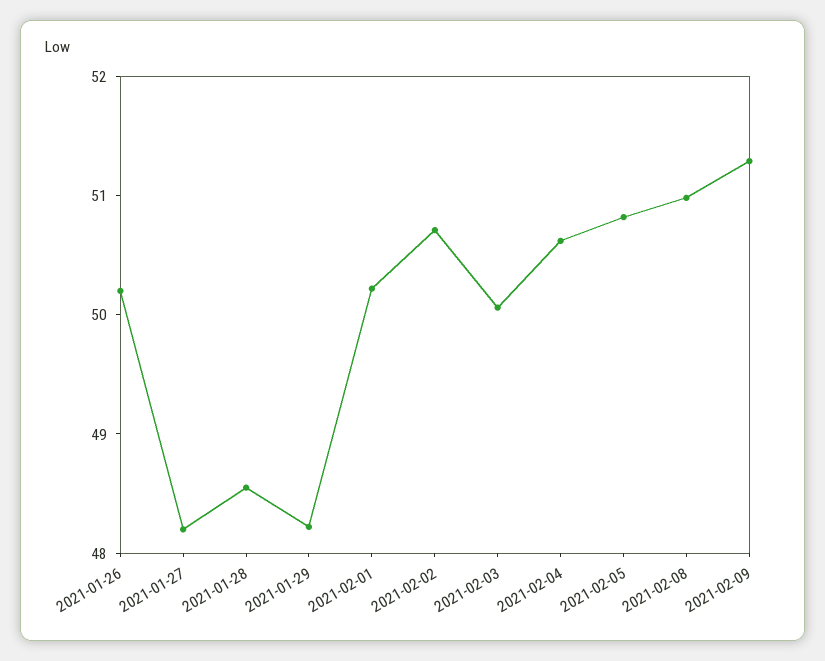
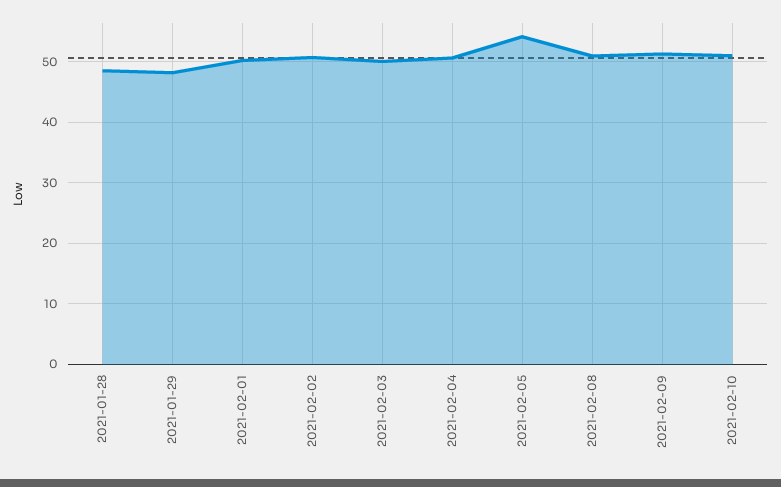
2021-01-26: 50.2 -> none
2021-01-27: 48.2 -> none
2021-02-05: 50.8 -> 54
2021-02-10: none -> 51

